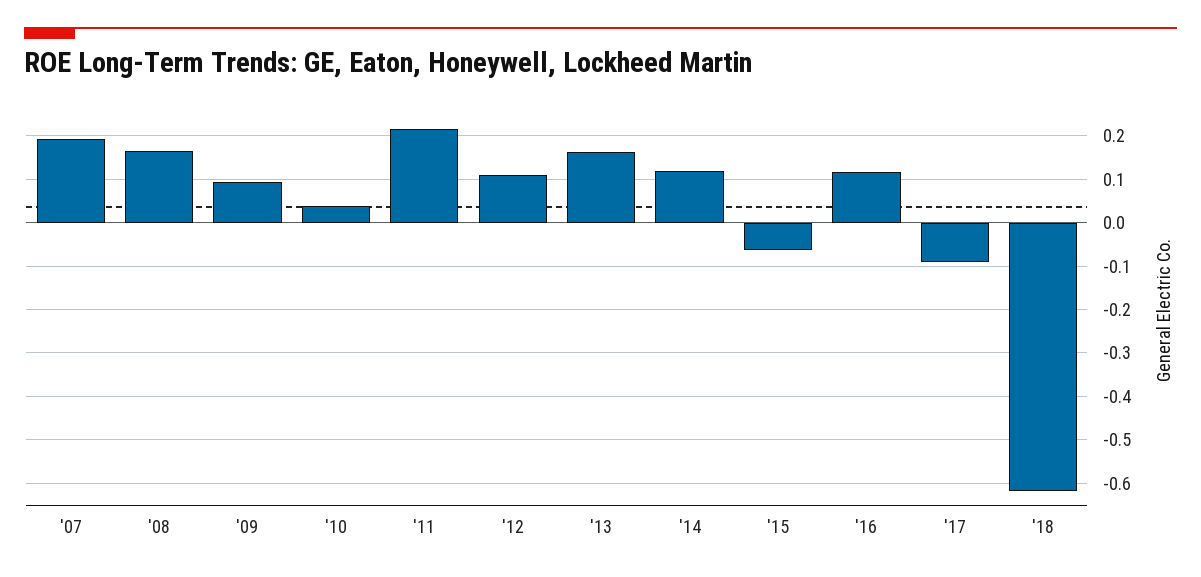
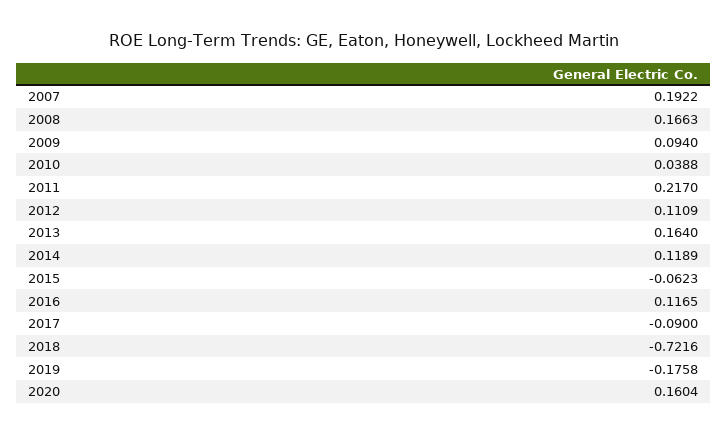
'18: -0.62 -> -0.7216
2019: none -> -0.1758
2020: none -> 0.1604

